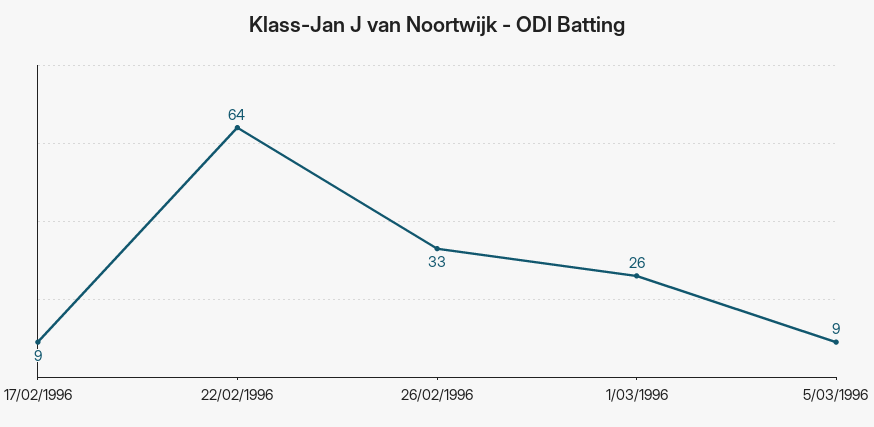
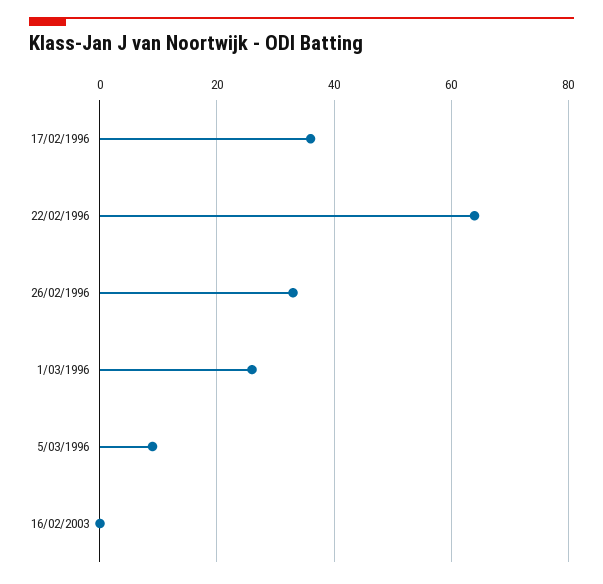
17/02/1996: 9 -> 35
16/02/2003: none -> 0

